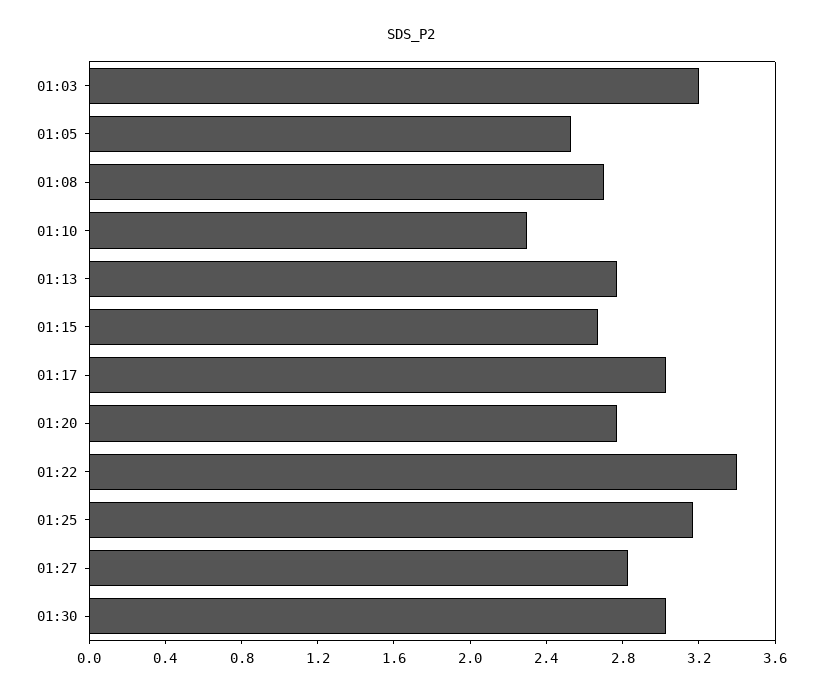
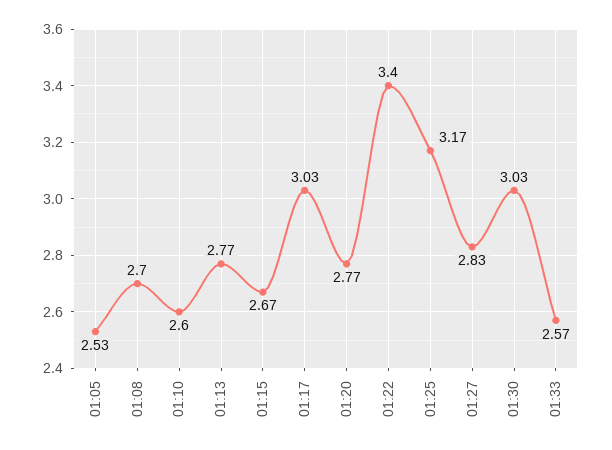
01:03: 3.2 -> none
01:10: 2.3 -> 2.6
01:33: none -> 2.57

